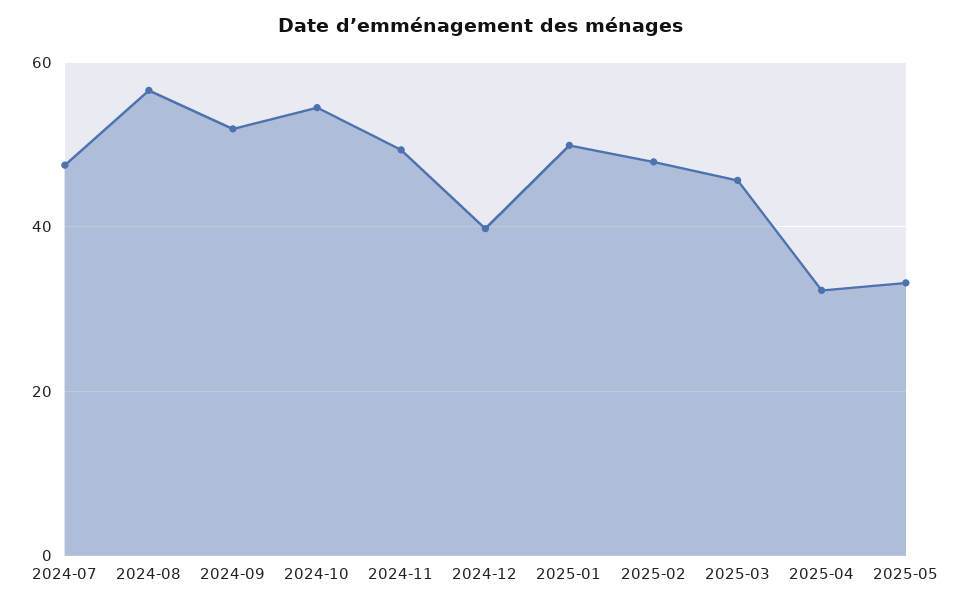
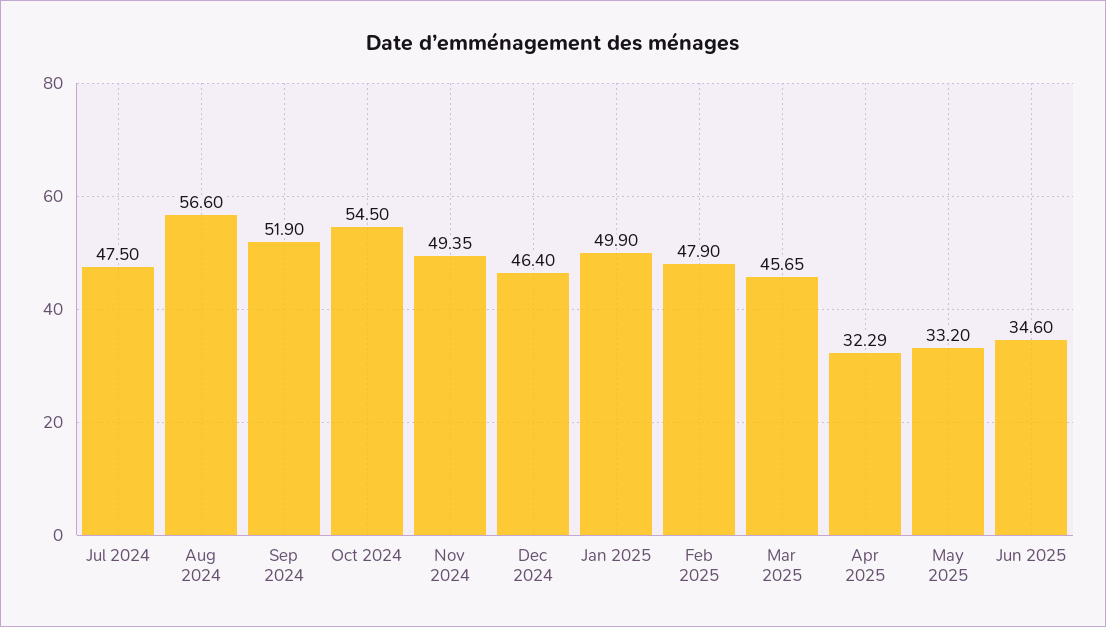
2024-12: 40 -> 46.4
Jun 2025: none -> 34.6

